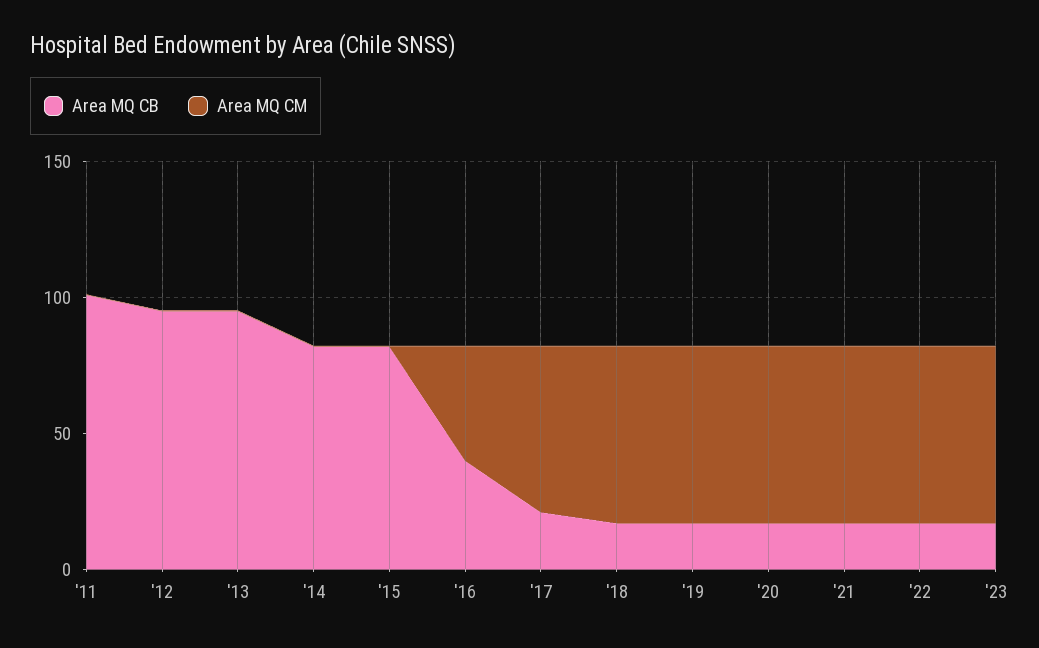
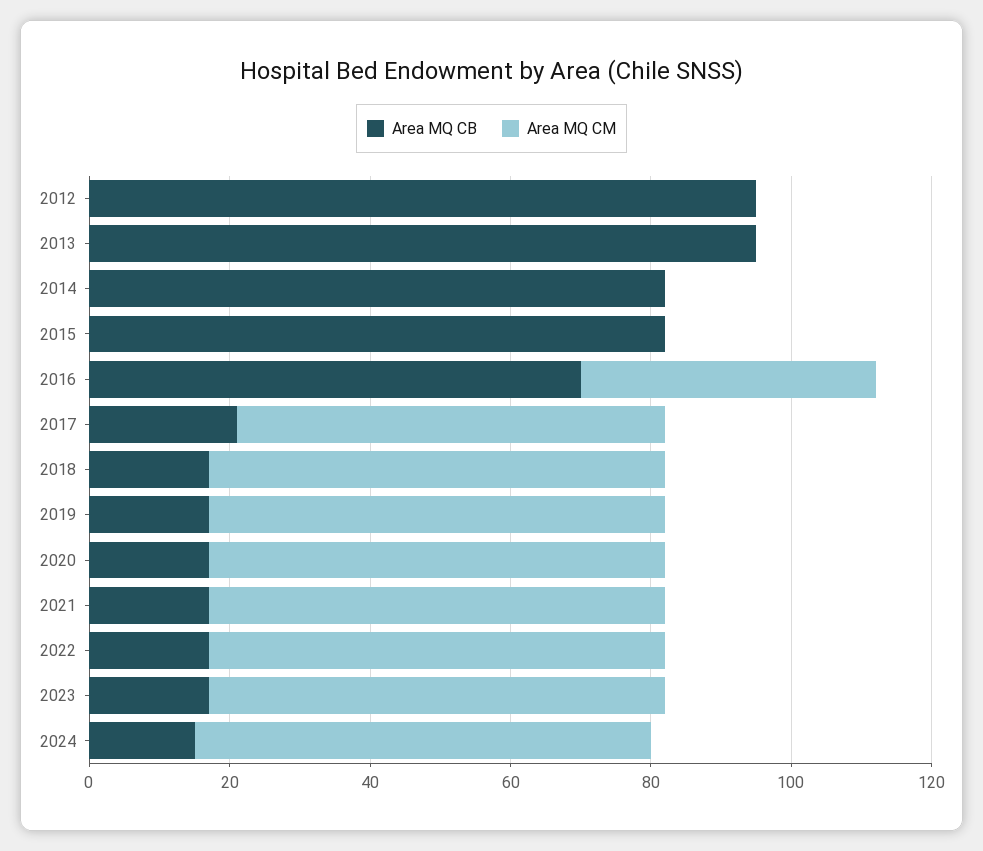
Area MQ CB, '11: 100 -> none
Area MQ CM, '11: 0 -> none
Area MQ CB, '16: 40 -> 70
Area MQ CB, 2024: none -> 15
Area MQ CM, 2024: none -> 65

